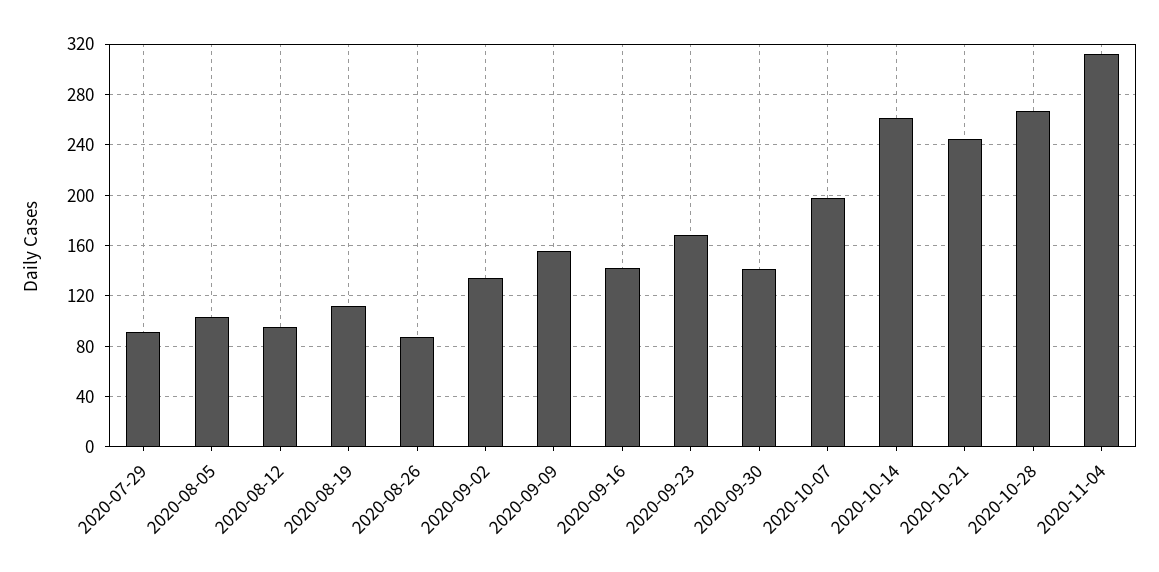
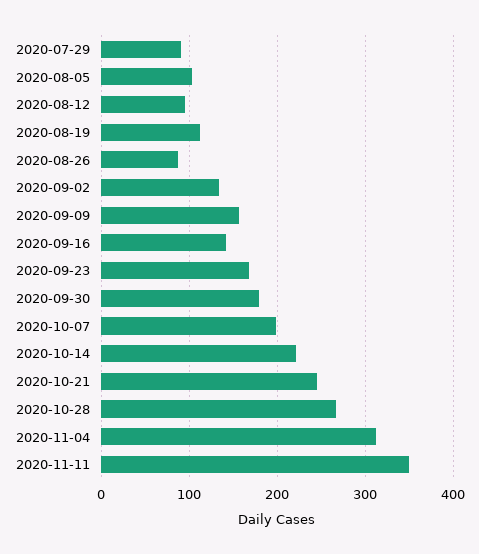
2020-09-30: 140 -> 180
2020-10-14: 260 -> 220
2020-11-11: none -> 350

